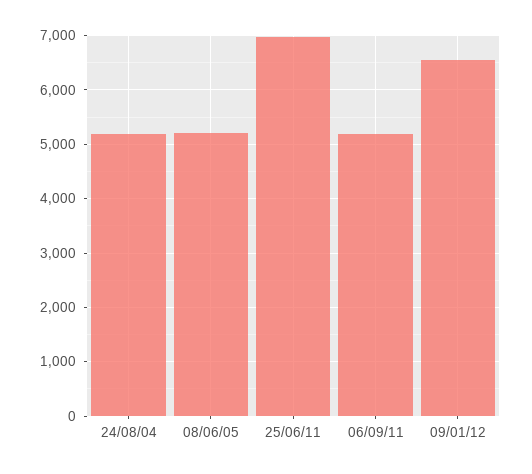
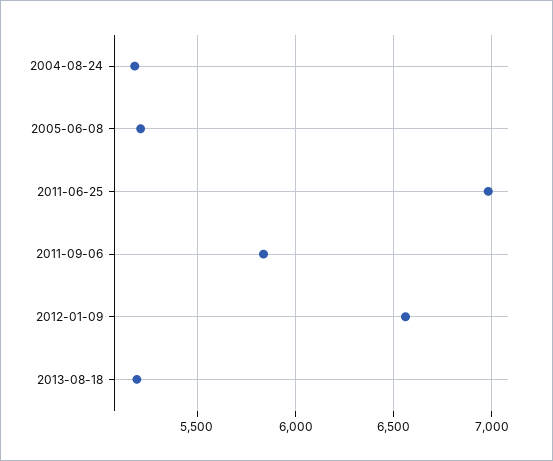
06/09/11: 5200 -> 5850
2013-08-18: none -> 5200

